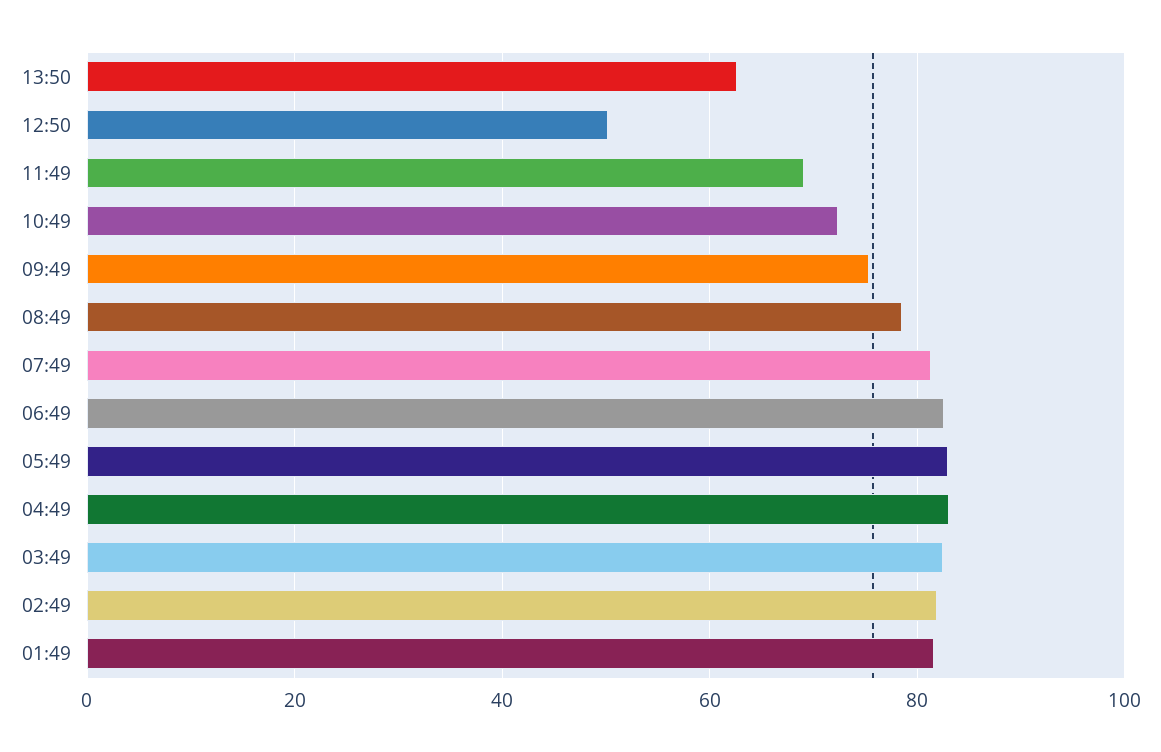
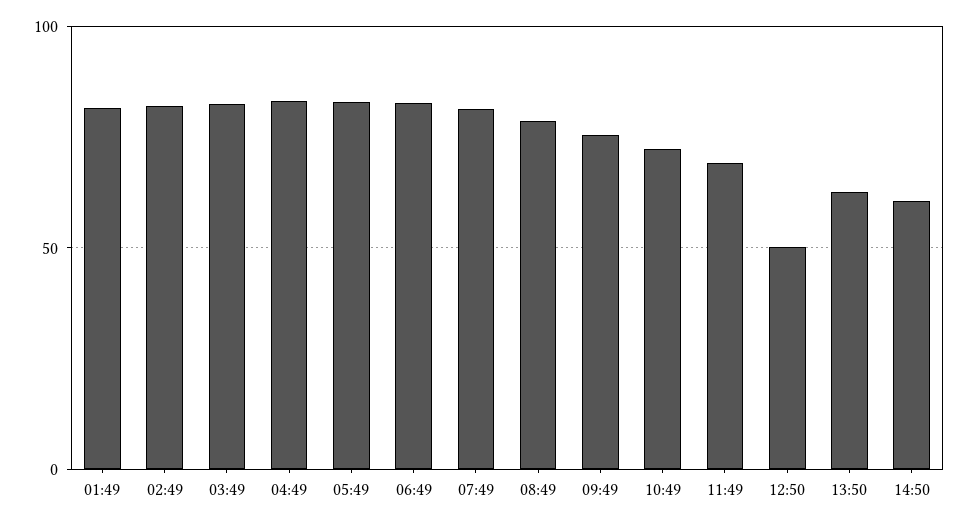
14:50: none -> 60

